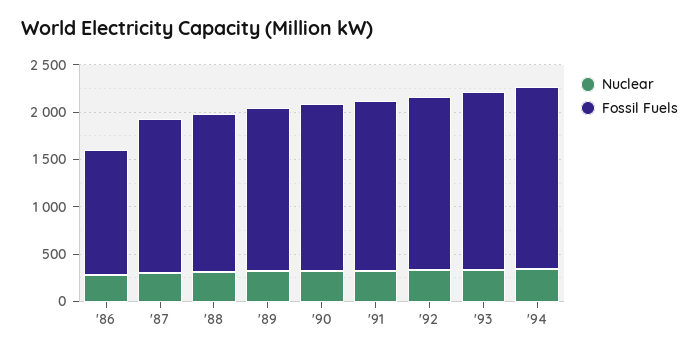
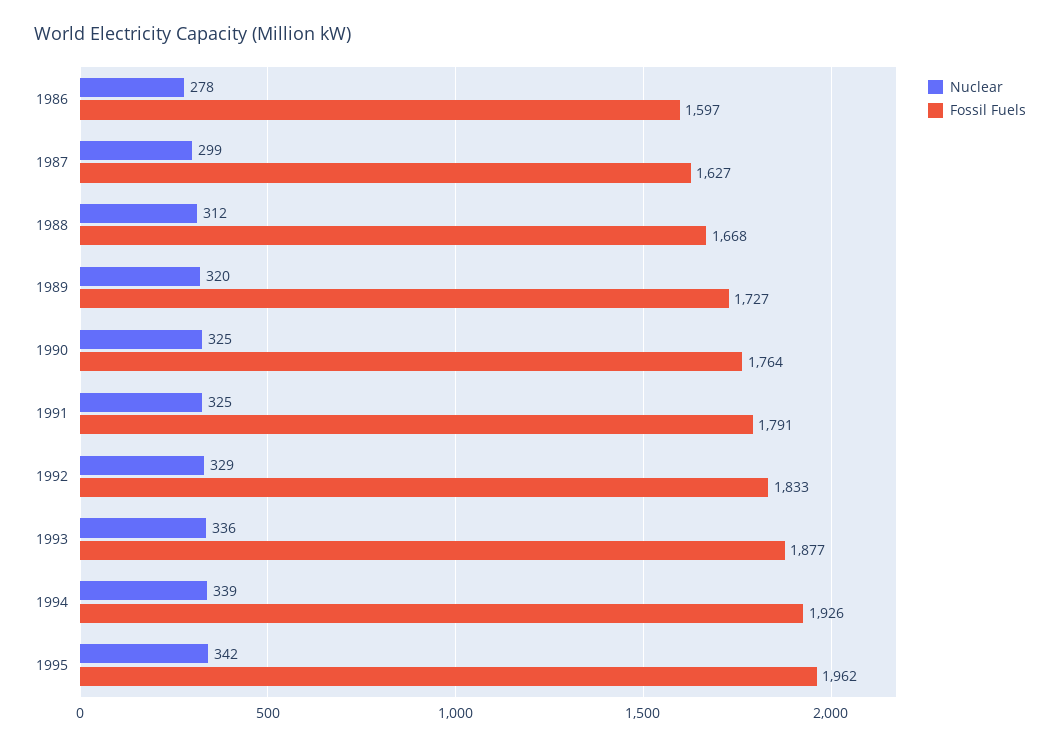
Fossil Fuels, '86: 1300 -> 1597
Nuclear, 1995: none -> 342
Fossil Fuels, 1995: none -> 1962

